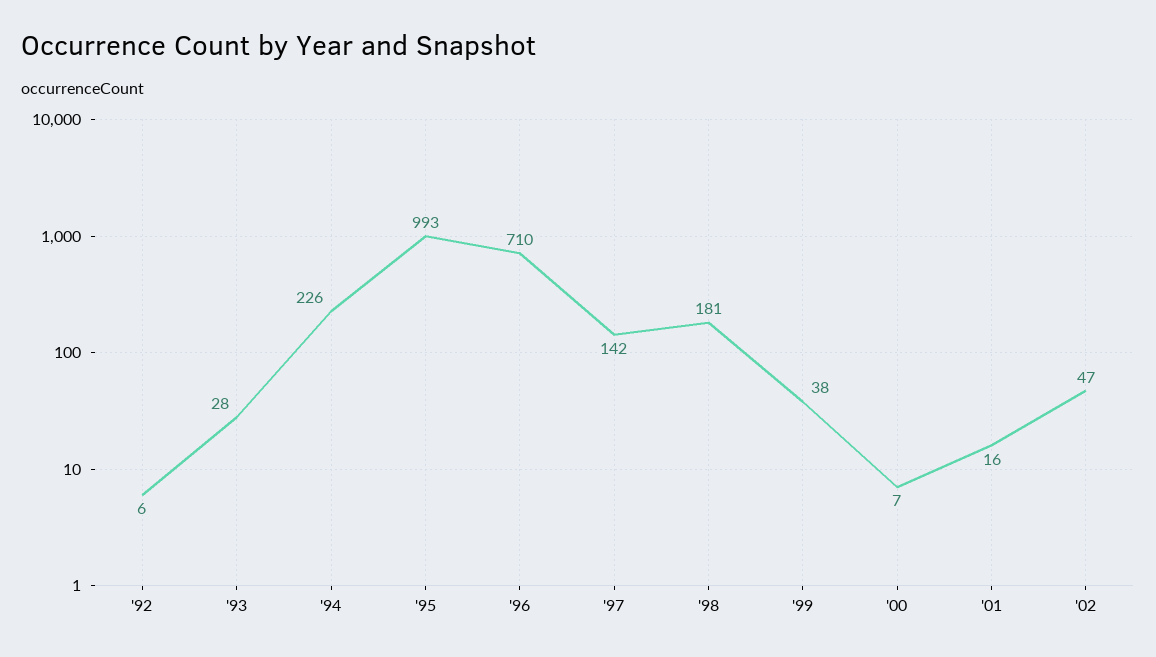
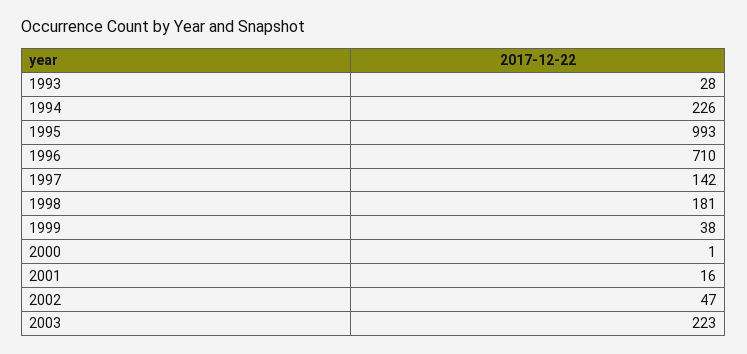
'92: 6 -> none
'00: 7 -> 1
2003: none -> 223

